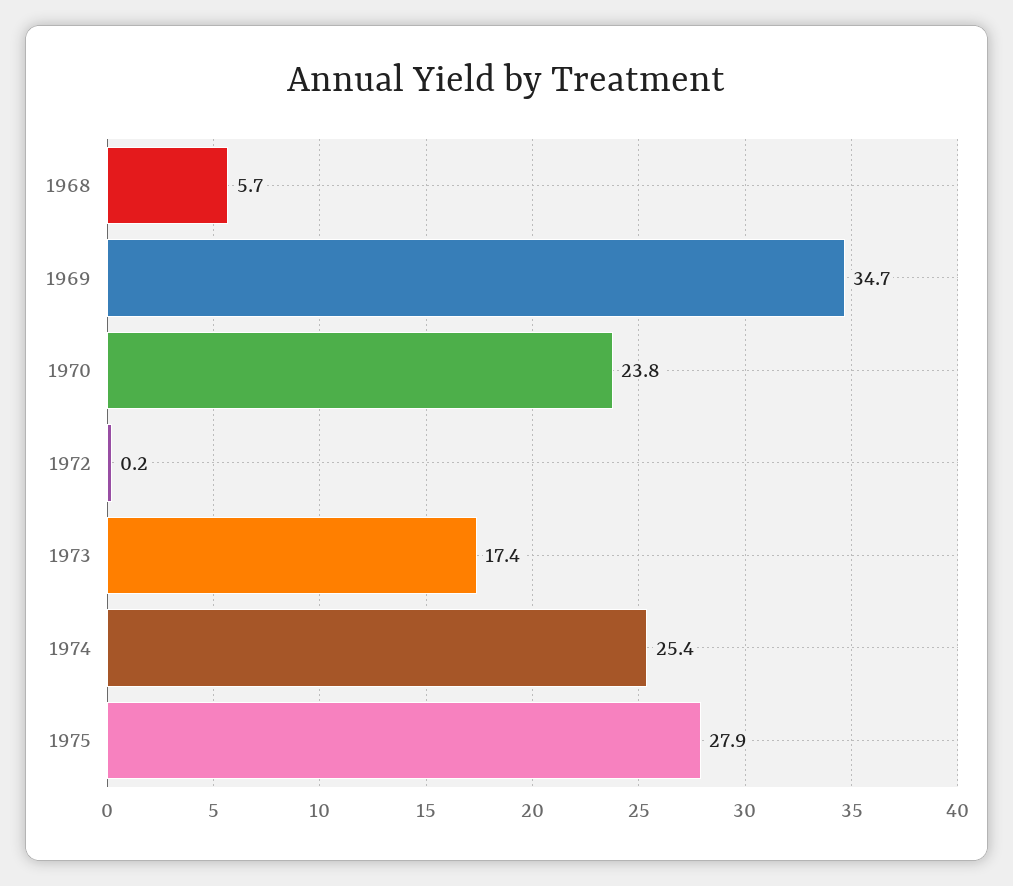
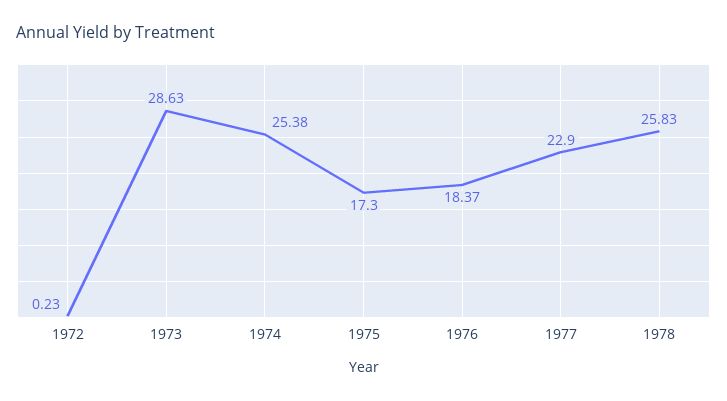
1968: 5.7 -> none
1969: 34.7 -> none
1970: 23.8 -> none
1973: 17.4 -> 28.63
1975: 27.9 -> 17.3
1976: none -> 18.37
1977: none -> 22.9
1978: none -> 25.83

